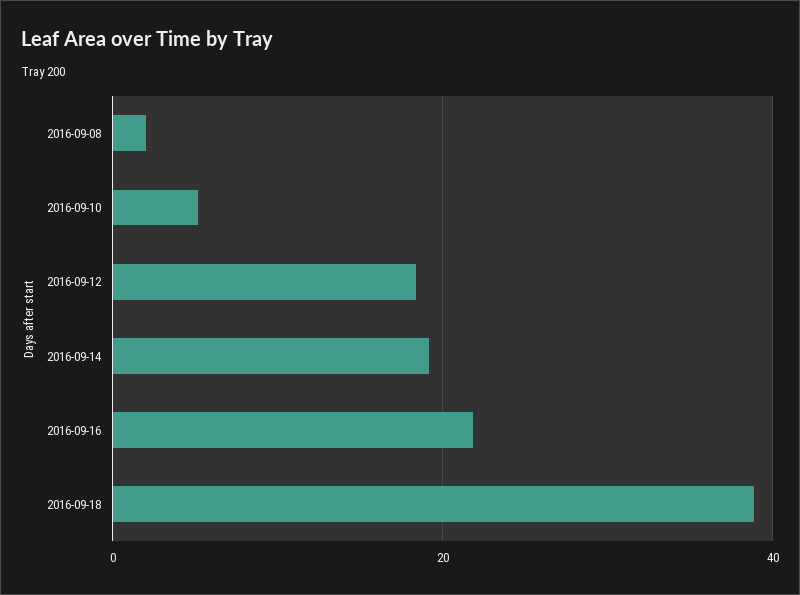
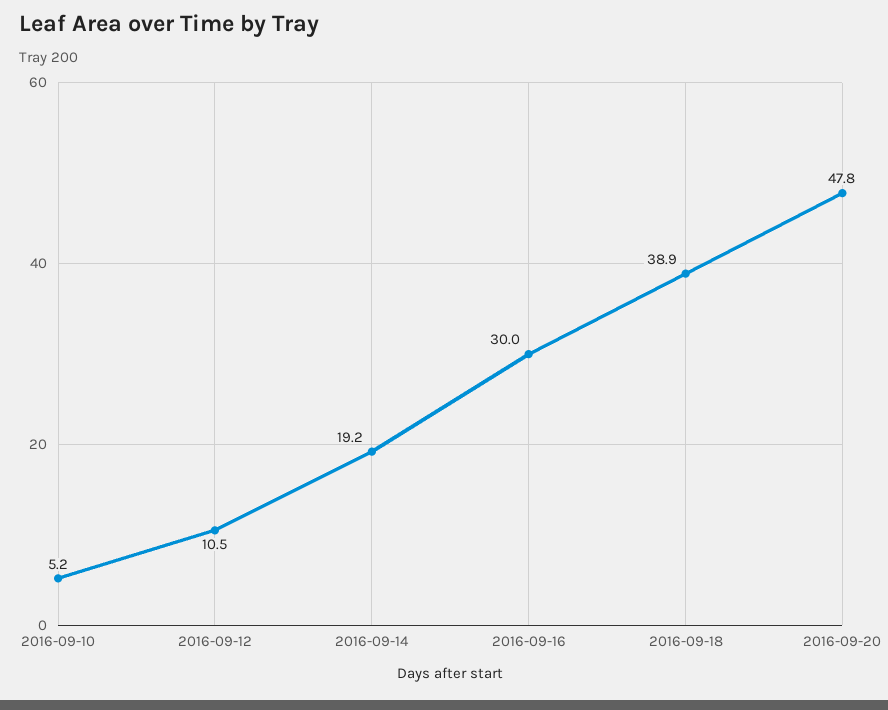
2016-09-08: 2 -> none
2016-09-12: 18 -> 10.5
2016-09-16: 22 -> 30
2016-09-20: none -> 47.8

